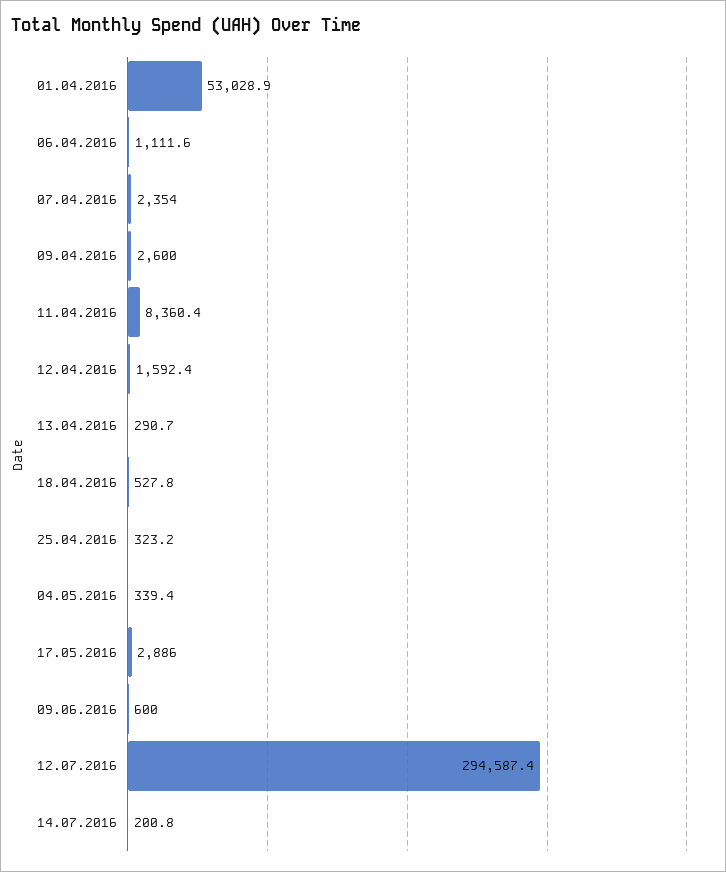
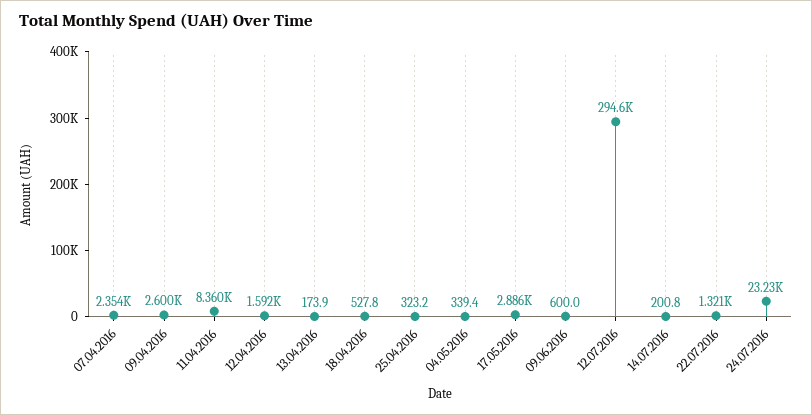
01.04.2016: 53028.9 -> none
06.04.2016: 1111.6 -> none
13.04.2016: 290.7 -> 173.9
22.07.2016: none -> 1321
24.07.2016: none -> 23230

